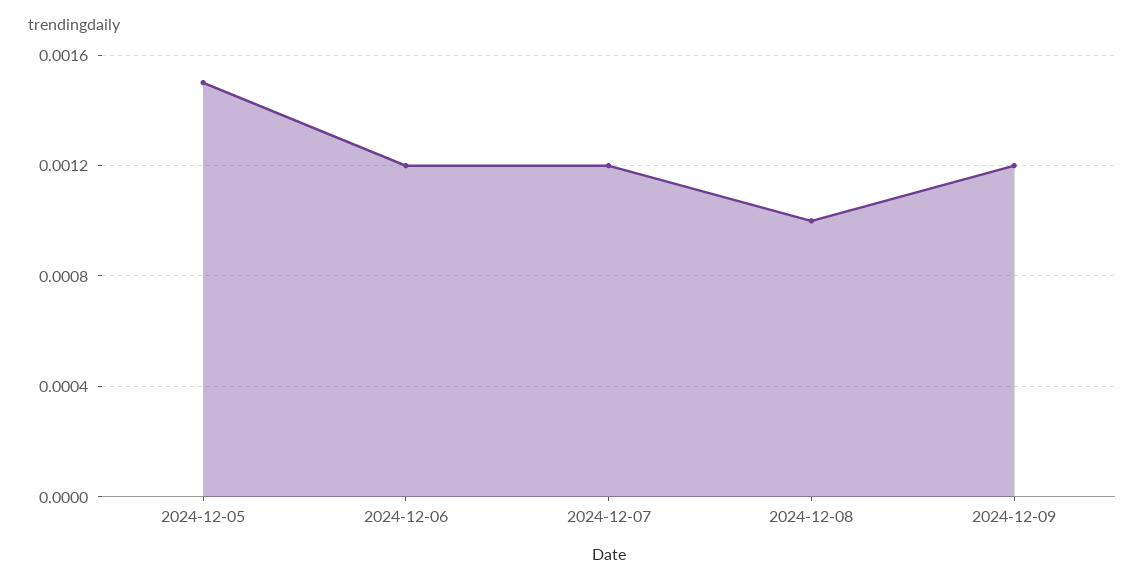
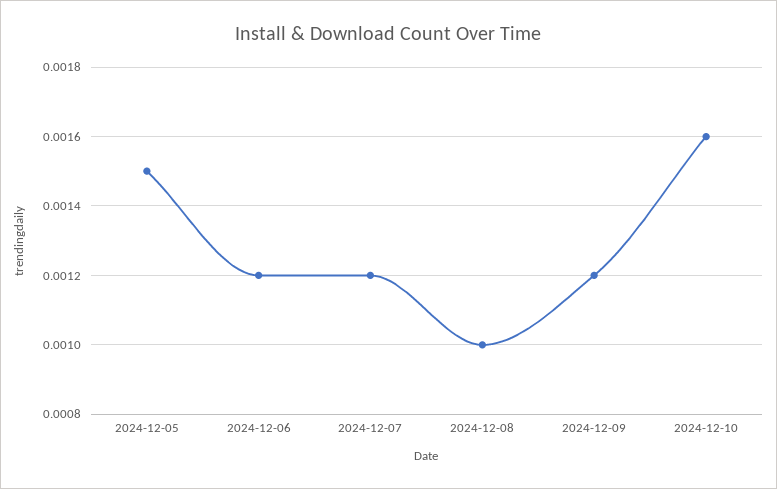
2024-12-10: none -> 0.0016

